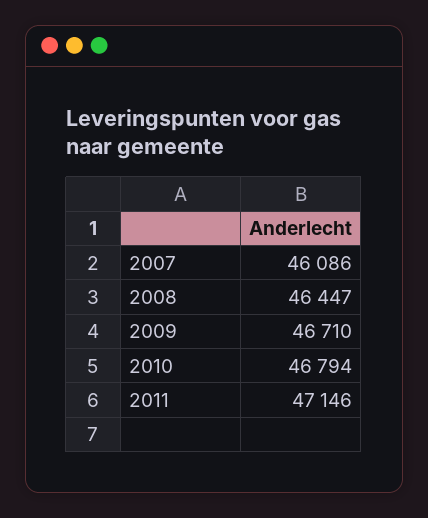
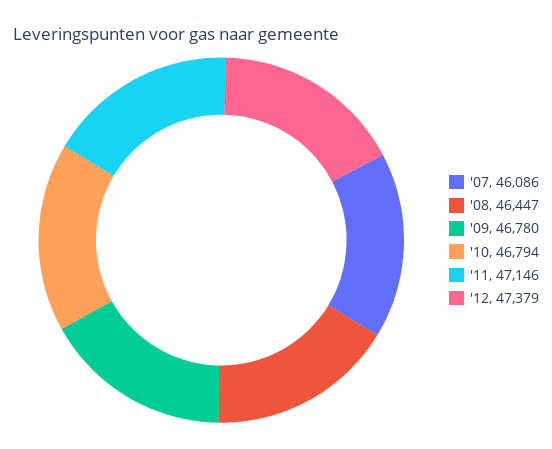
2009: 46710 -> 46780
'12: none -> 47379

